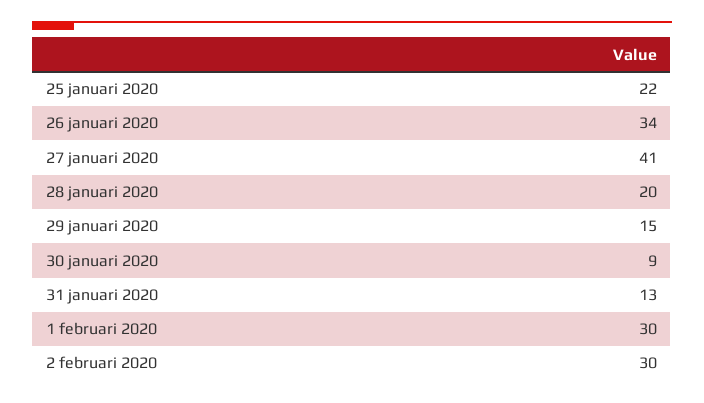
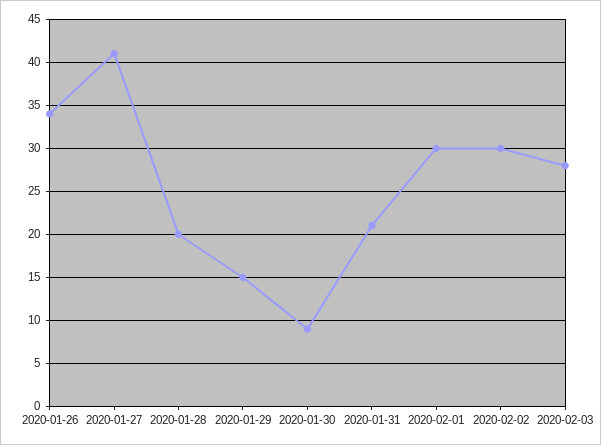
25 januari 2020: 22 -> none
31 januari 2020: 13 -> 21
2020-02-03: none -> 28

